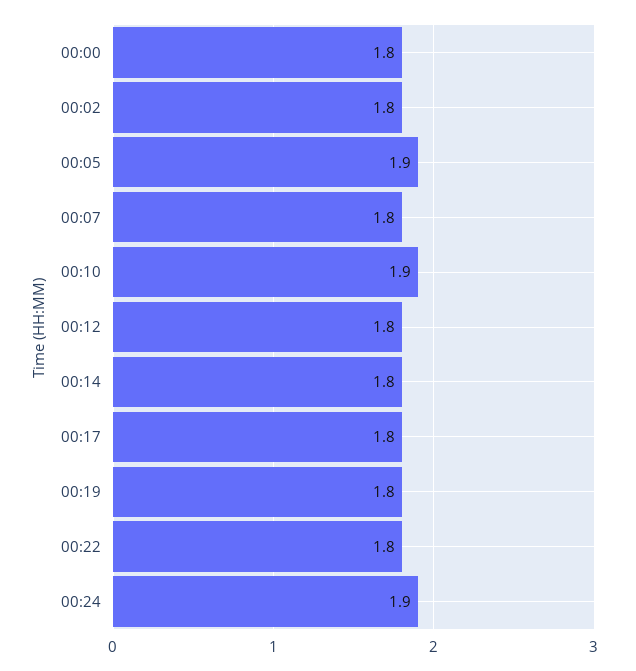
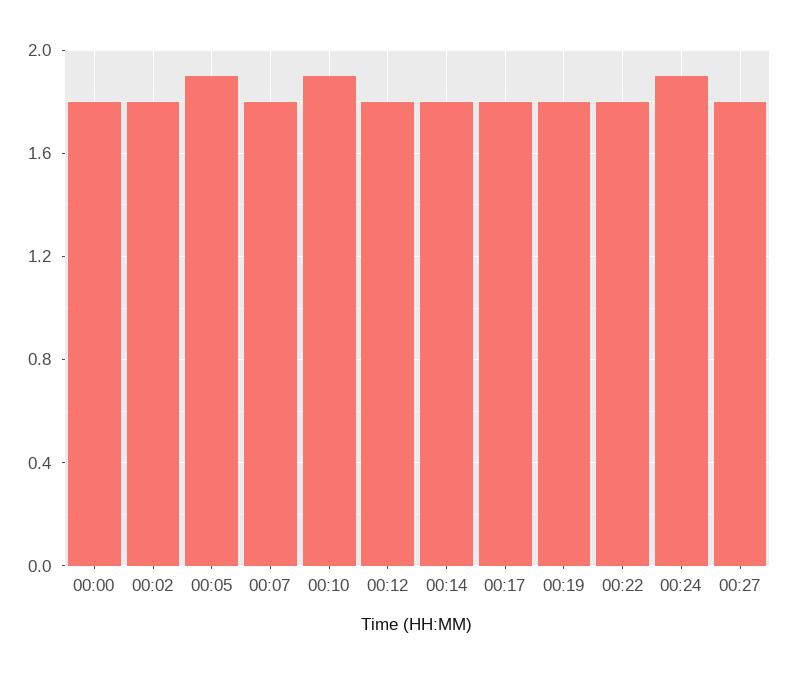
00:27: none -> 1.8

